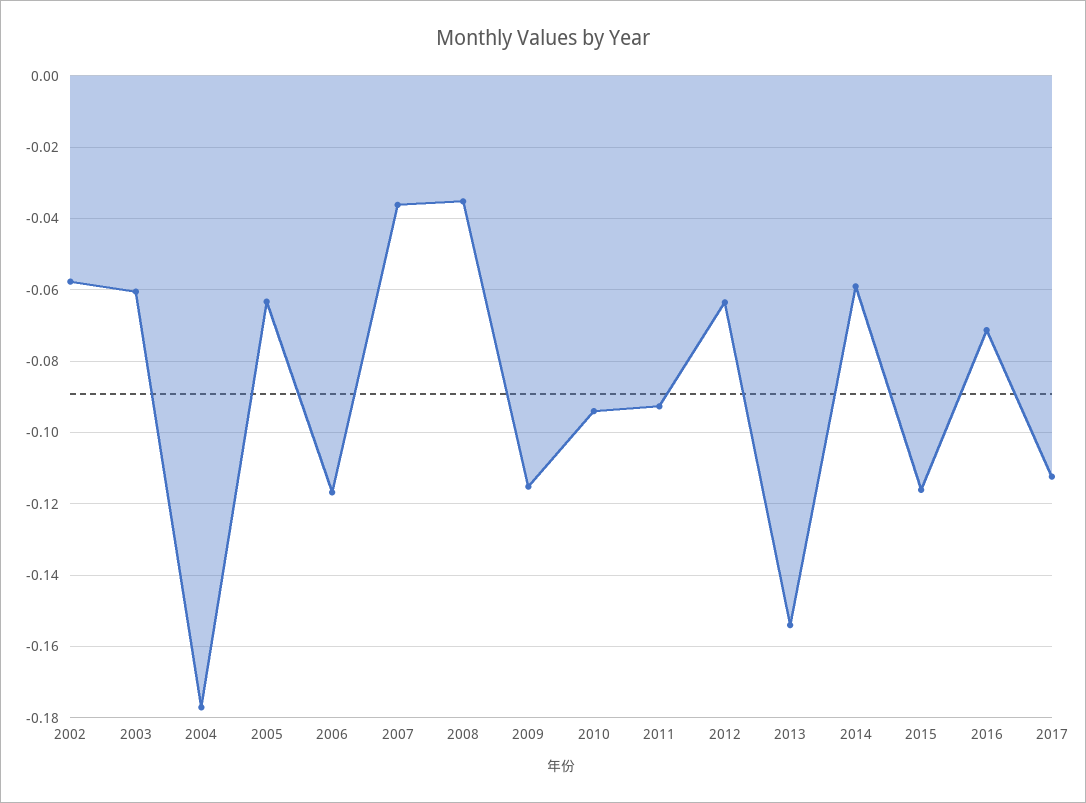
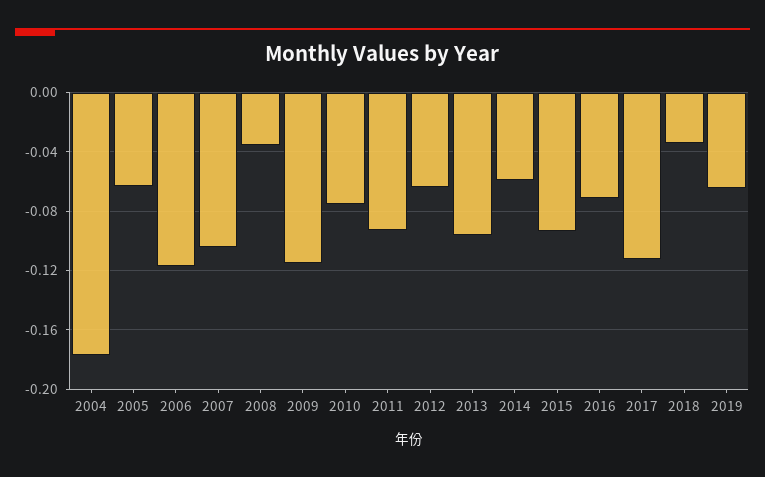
2002: -0.058 -> none
2003: -0.06 -> none
2007: -0.036 -> -0.105
2010: -0.094 -> -0.075
2013: -0.154 -> -0.095
2015: -0.116 -> -0.095
2018: none -> -0.035
2019: none -> -0.065

